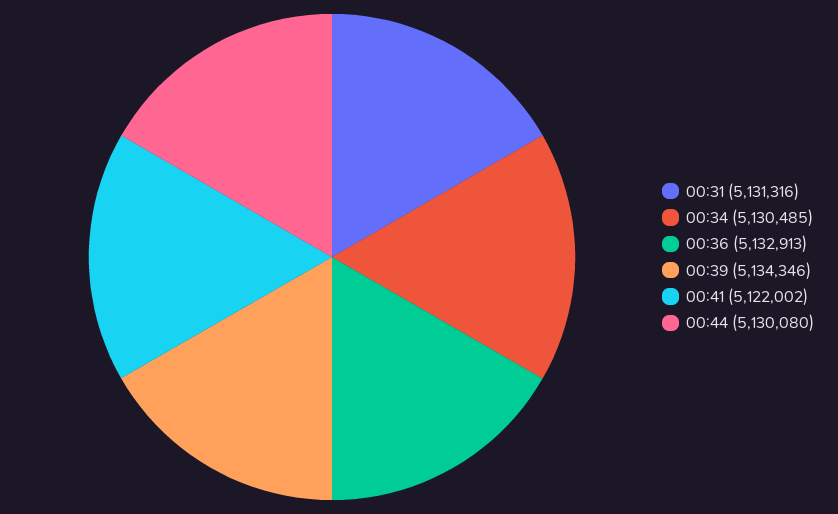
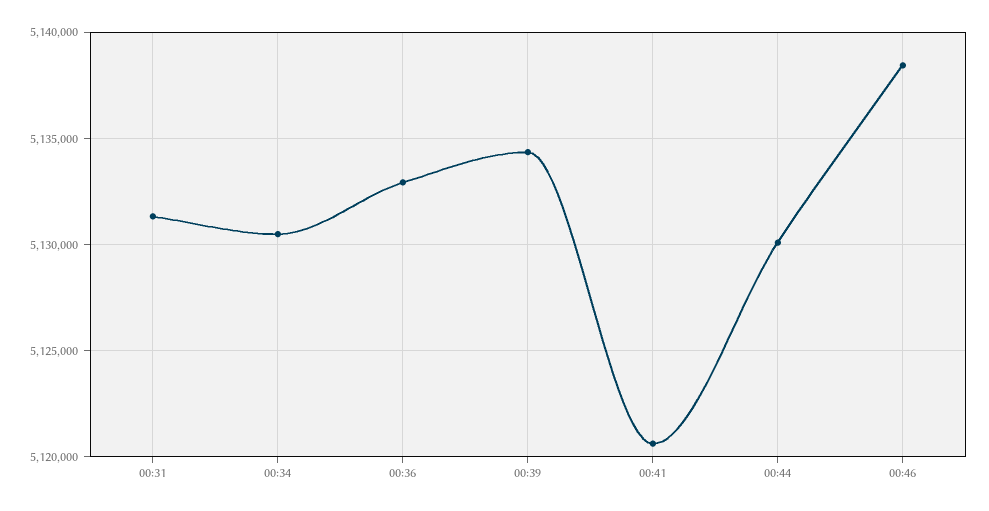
00:41: 5122002 -> 5120500
00:46: none -> 5138500

